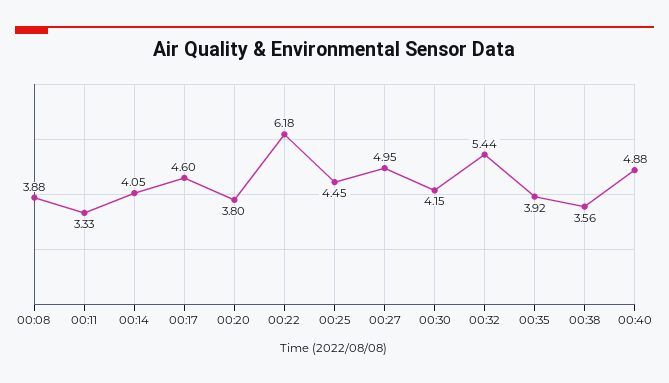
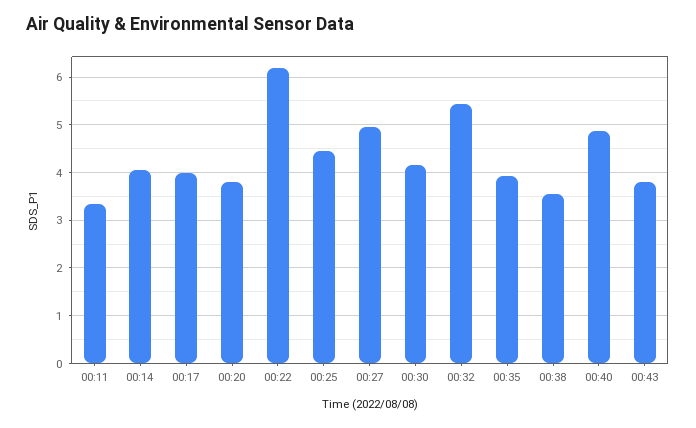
00:08: 3.88 -> none
00:17: 4.6 -> 4
00:43: none -> 3.8

